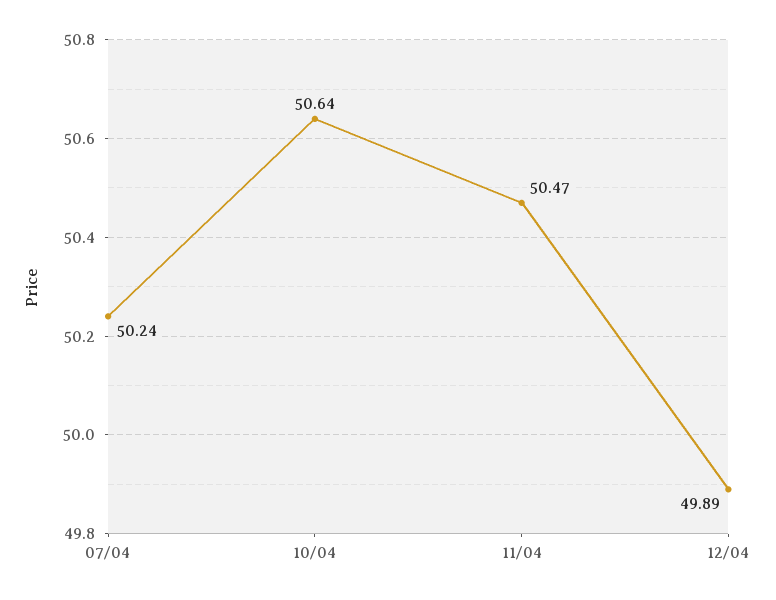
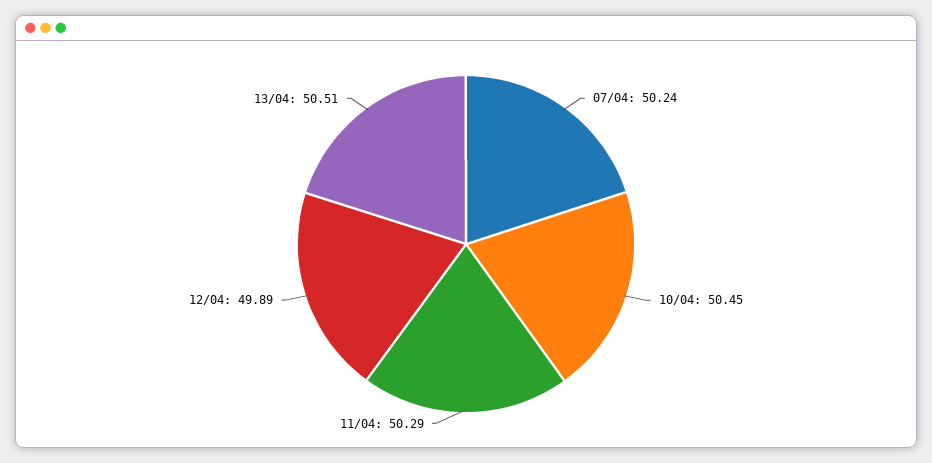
10/04: 50.64 -> 50.45
11/04: 50.47 -> 50.29
13/04: none -> 50.51

